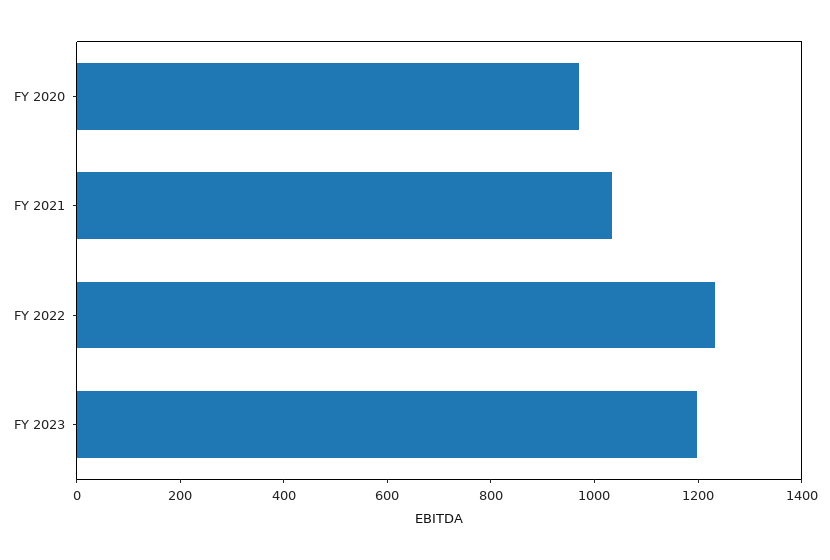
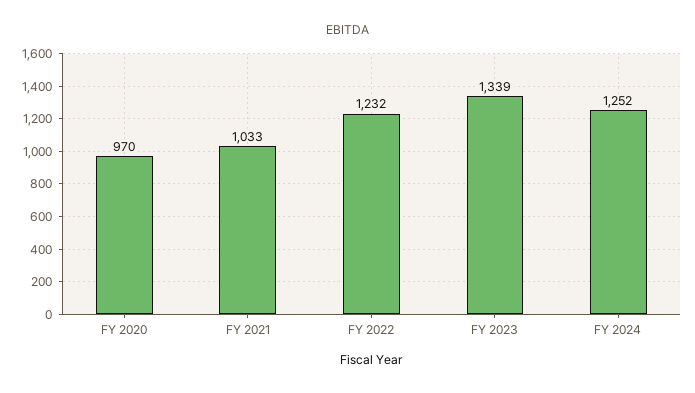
FY 2023: 1200 -> 1339
FY 2024: none -> 1252

